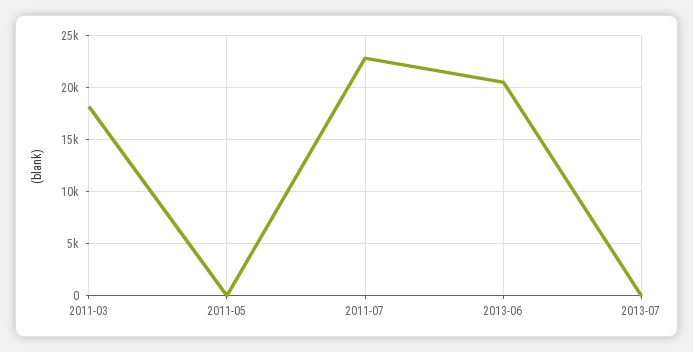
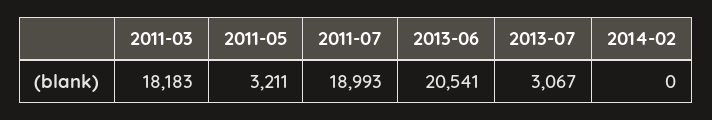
2011-05: 0 -> 3211
2011-07: 23000 -> 18993
2013-07: 0 -> 3067
2014-02: none -> 0

